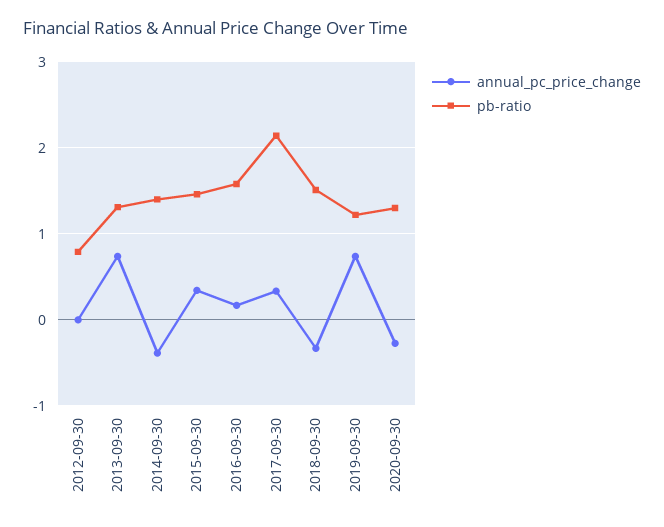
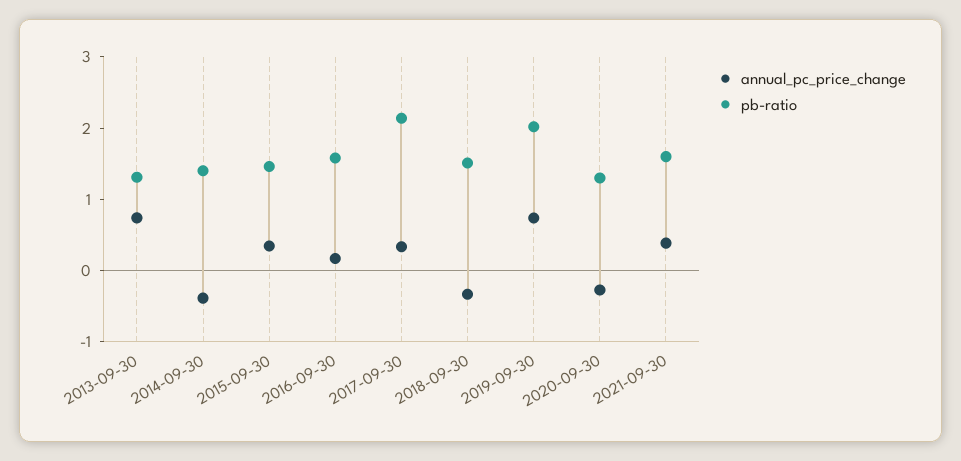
annual_pc_price_change, 2012-09-30: 0 -> none
pb-ratio, 2012-09-30: 0.8 -> none
pb-ratio, 2019-09-30: 1.2 -> 2
annual_pc_price_change, 2021-09-30: none -> 0.4
pb-ratio, 2021-09-30: none -> 1.6

